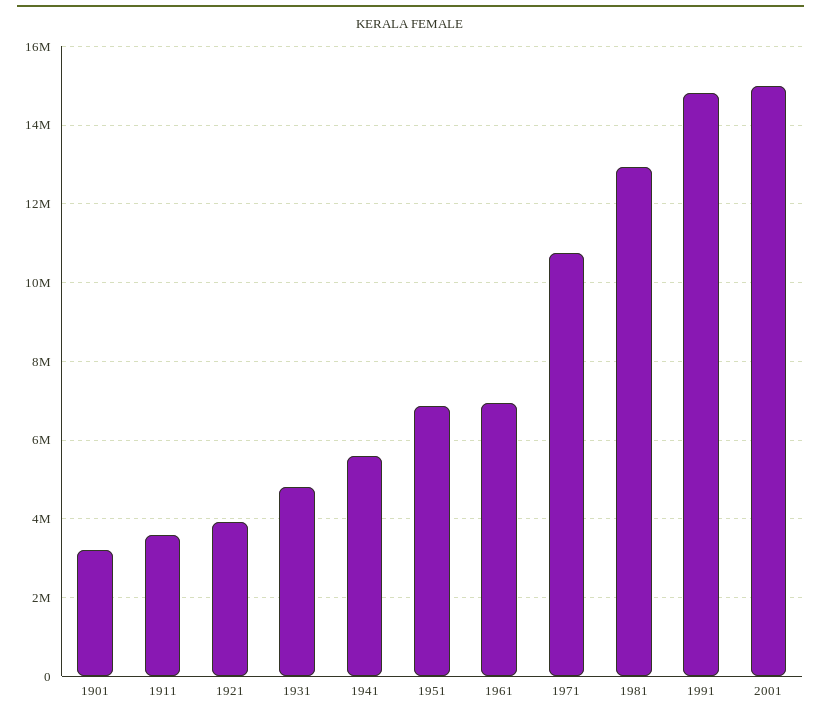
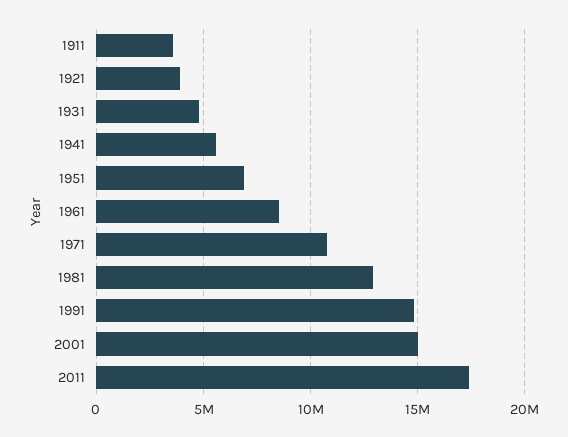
1901: 3200000 -> none
1961: 7000000 -> 8500000
2011: none -> 17500000

